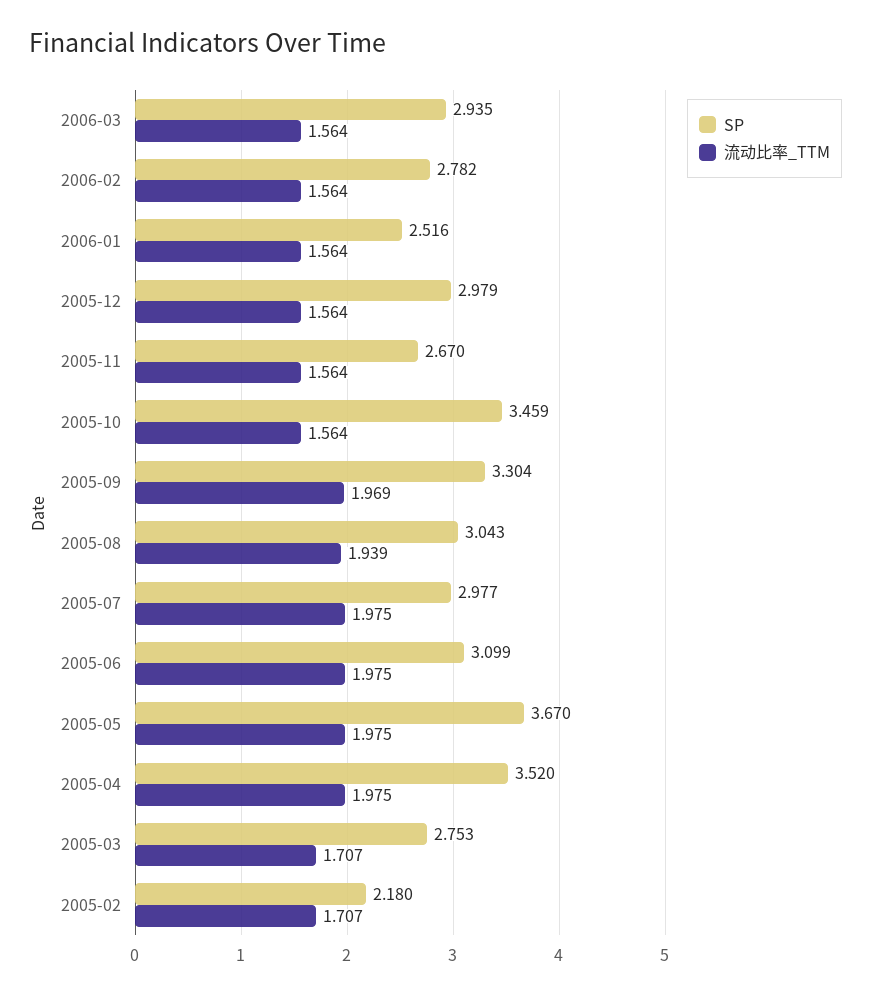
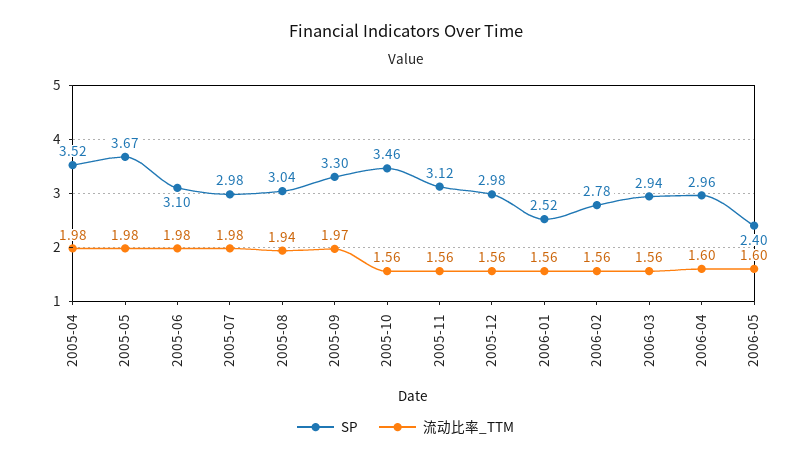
SP, 2005-11: 2.67 -> 3.12
SP, 2005-03: 2.753 -> none
流动比率_TTM, 2005-03: 1.707 -> none
SP, 2005-02: 2.18 -> none
流动比率_TTM, 2005-02: 1.707 -> none
SP, 2006-04: none -> 2.96
流动比率_TTM, 2006-04: none -> 1.6
SP, 2006-05: none -> 2.4
流动比率_TTM, 2006-05: none -> 1.6

